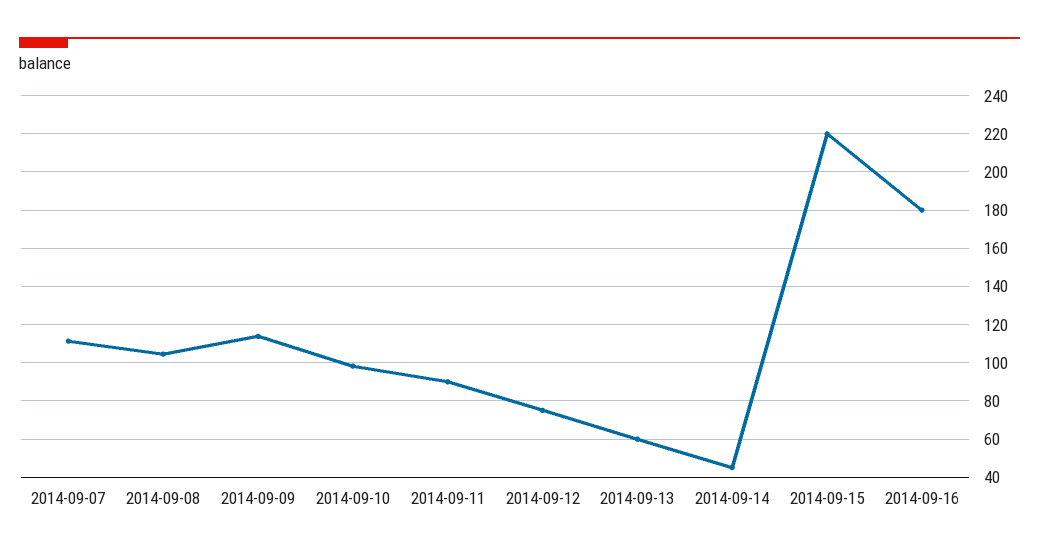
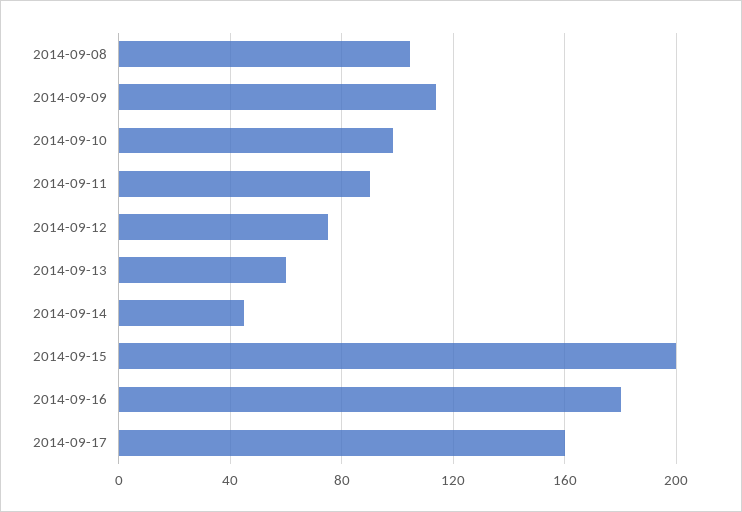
2014-09-07: 110 -> none
2014-09-15: 220 -> 200
2014-09-17: none -> 160

